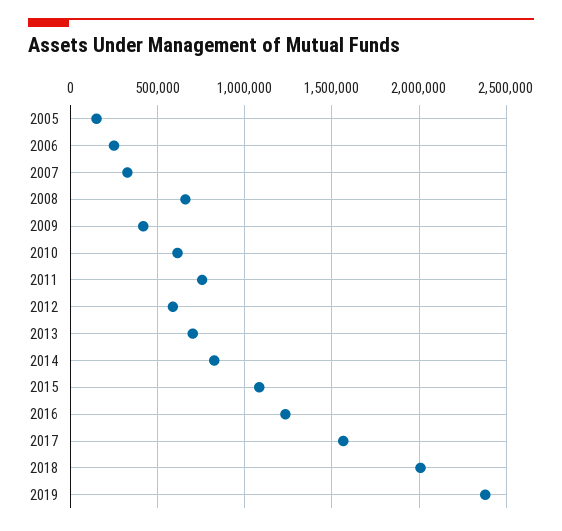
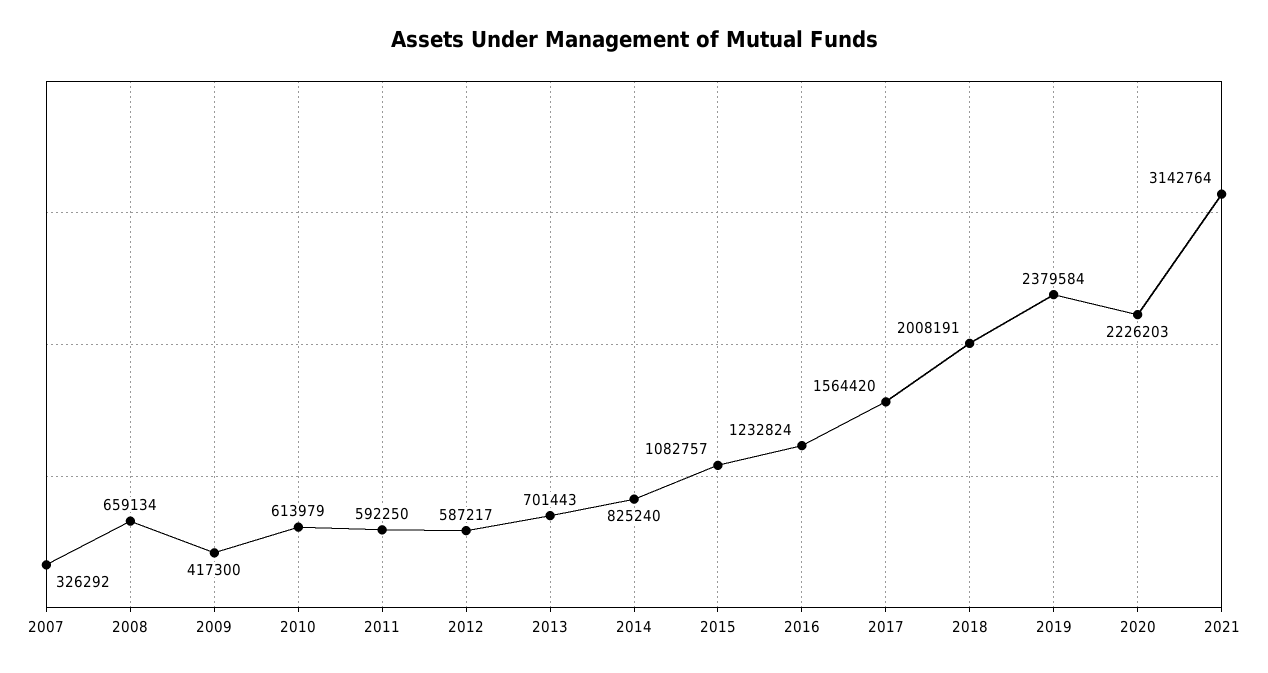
2005: 150000 -> none
2006: 250000 -> none
2011: 750000 -> 592250
2020: none -> 2226203
2021: none -> 3142764

